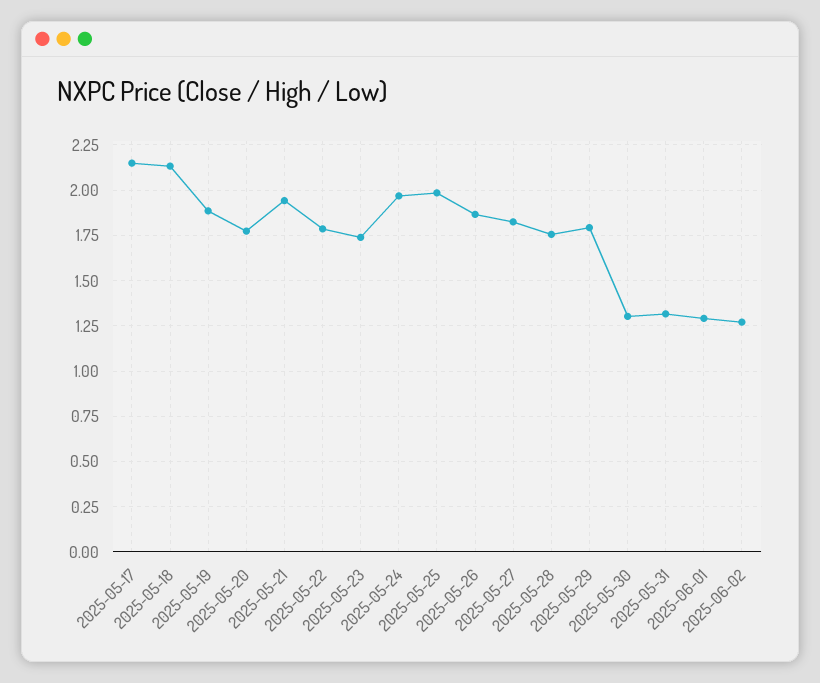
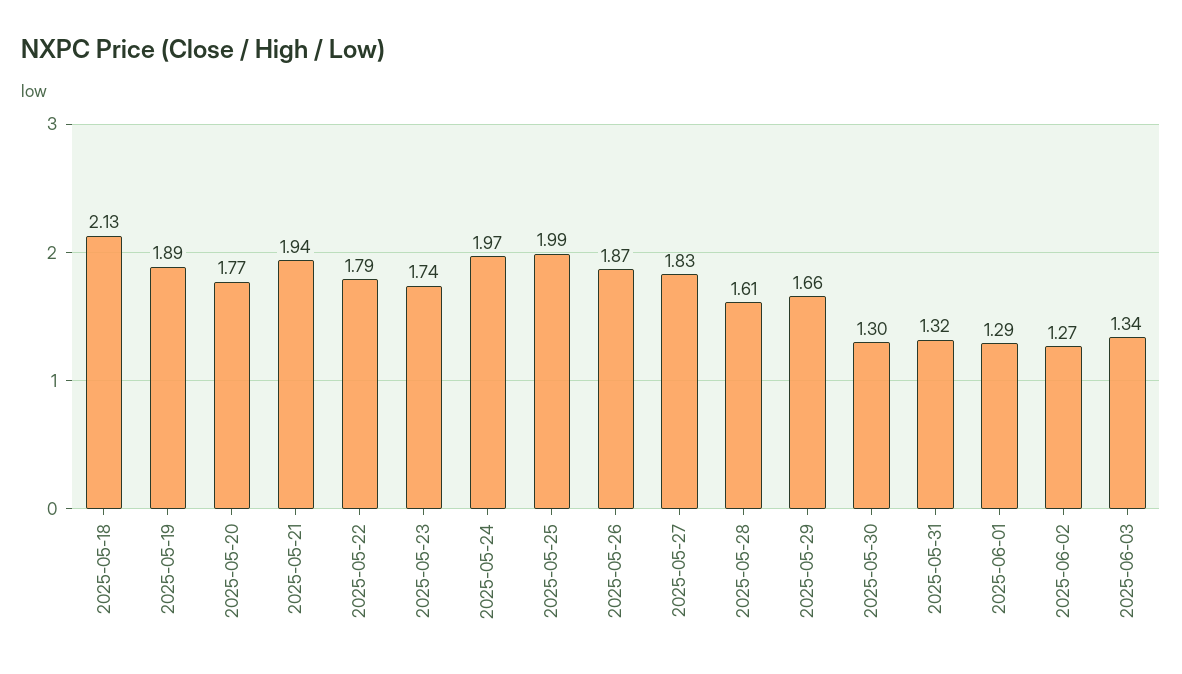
2025-05-17: 2.15 -> none
2025-05-28: 1.75 -> 1.61
2025-05-29: 1.8 -> 1.66
2025-06-03: none -> 1.34

